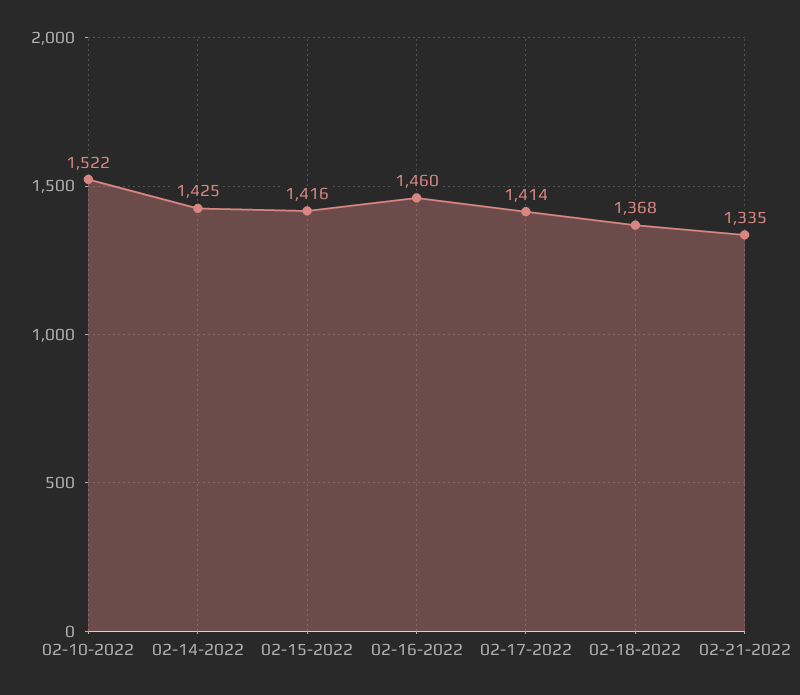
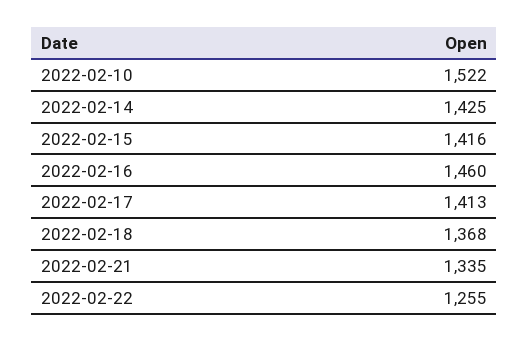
02-17-2022: 1414 -> 1413
2022-02-22: none -> 1255

